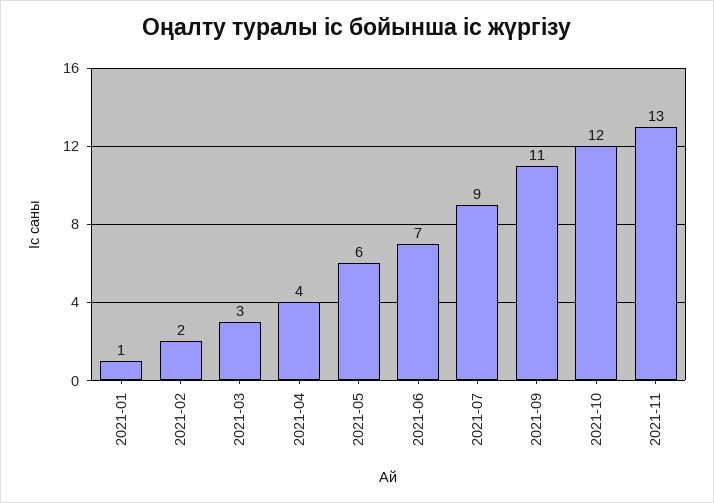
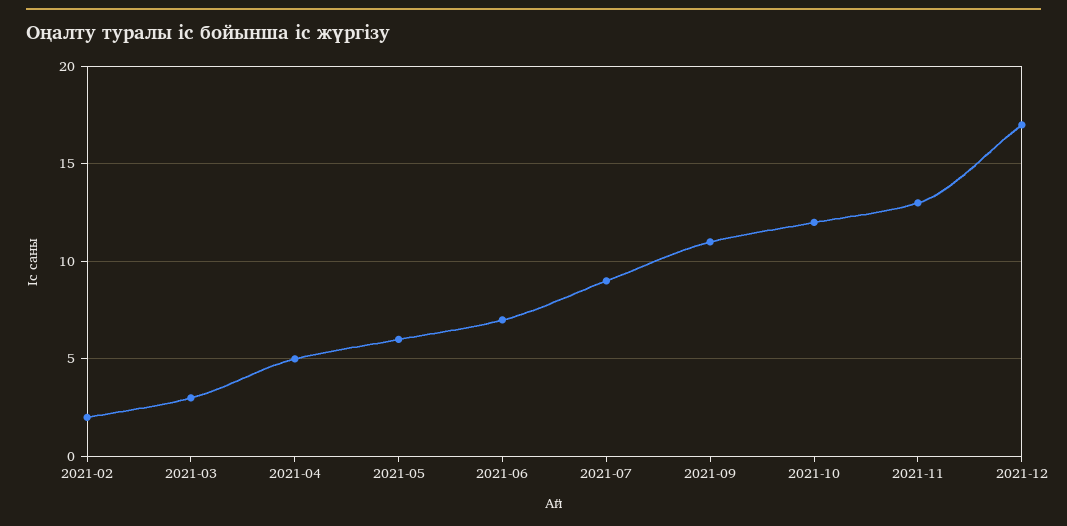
2021-01: 1 -> none
2021-04: 4 -> 5
2021-12: none -> 17

